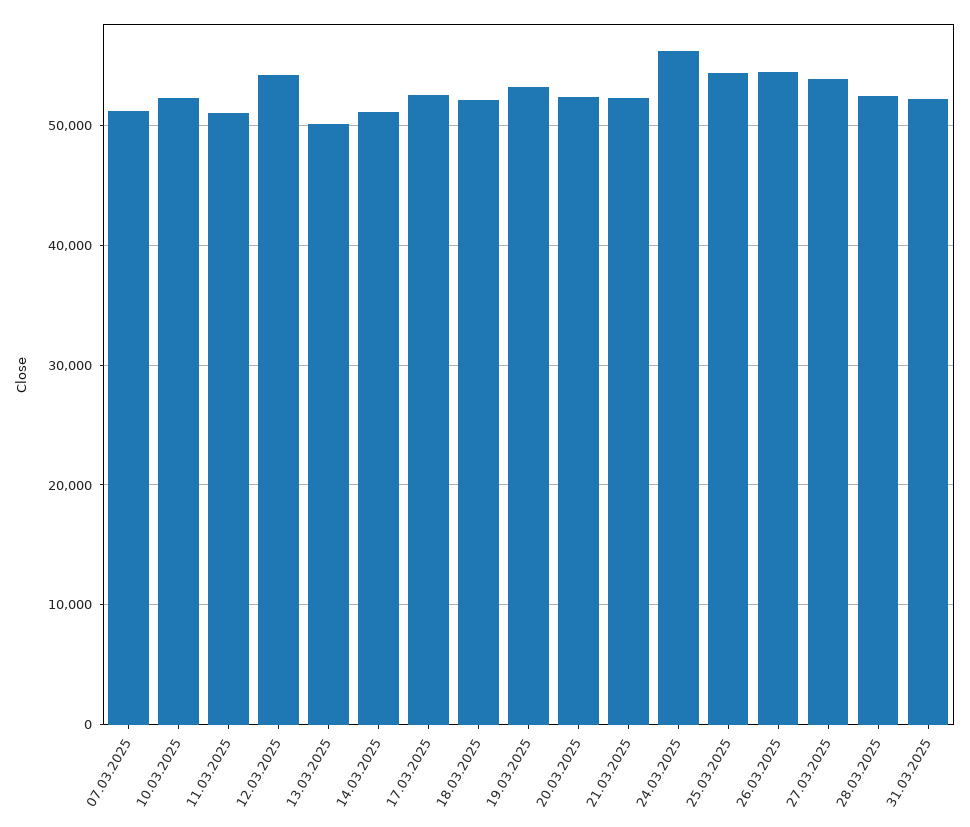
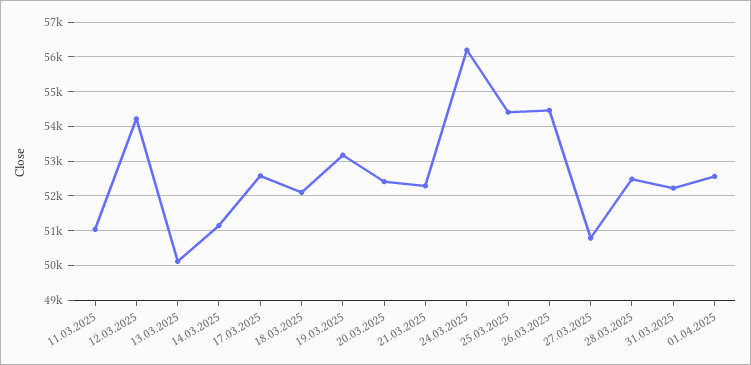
07.03.2025: 51000 -> none
10.03.2025: 52000 -> none
27.03.2025: 54000 -> 50800
01.04.2025: none -> 52600

